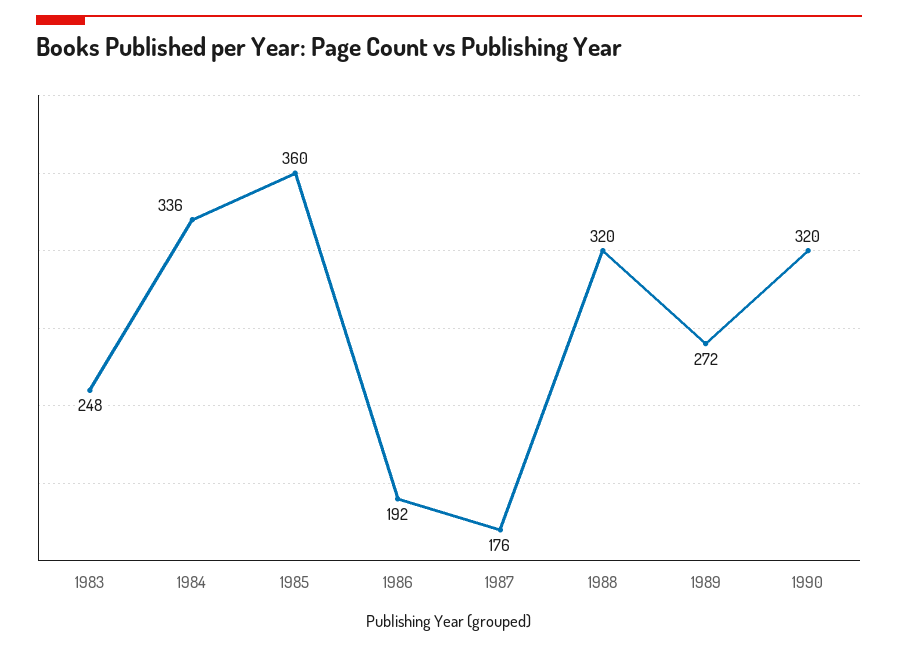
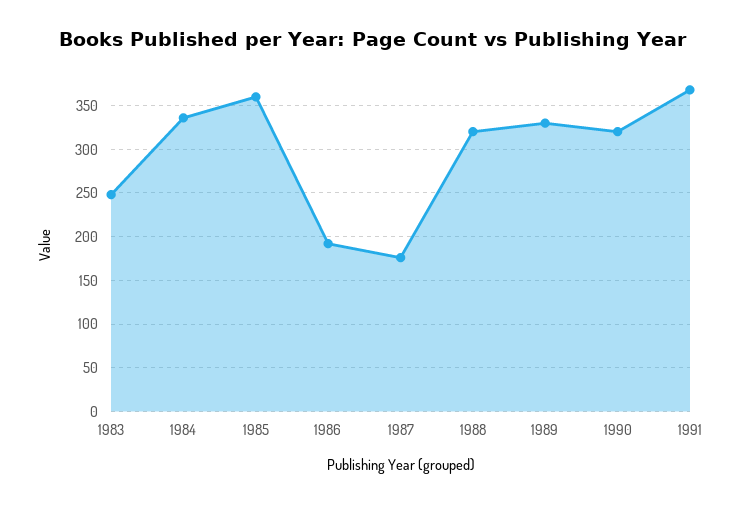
1989: 272 -> 330
1991: none -> 370

